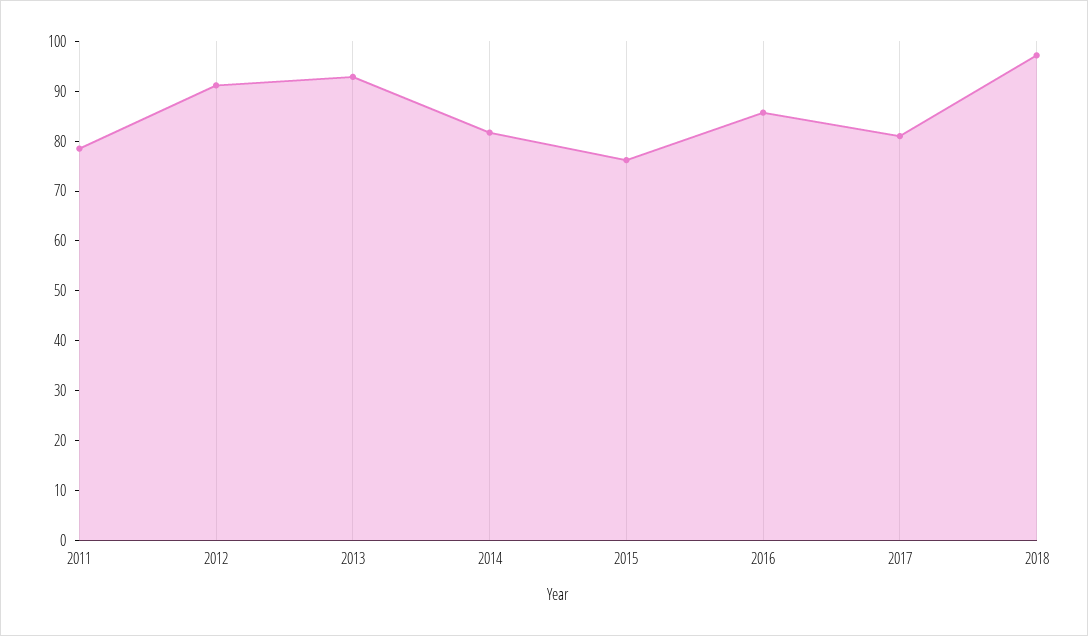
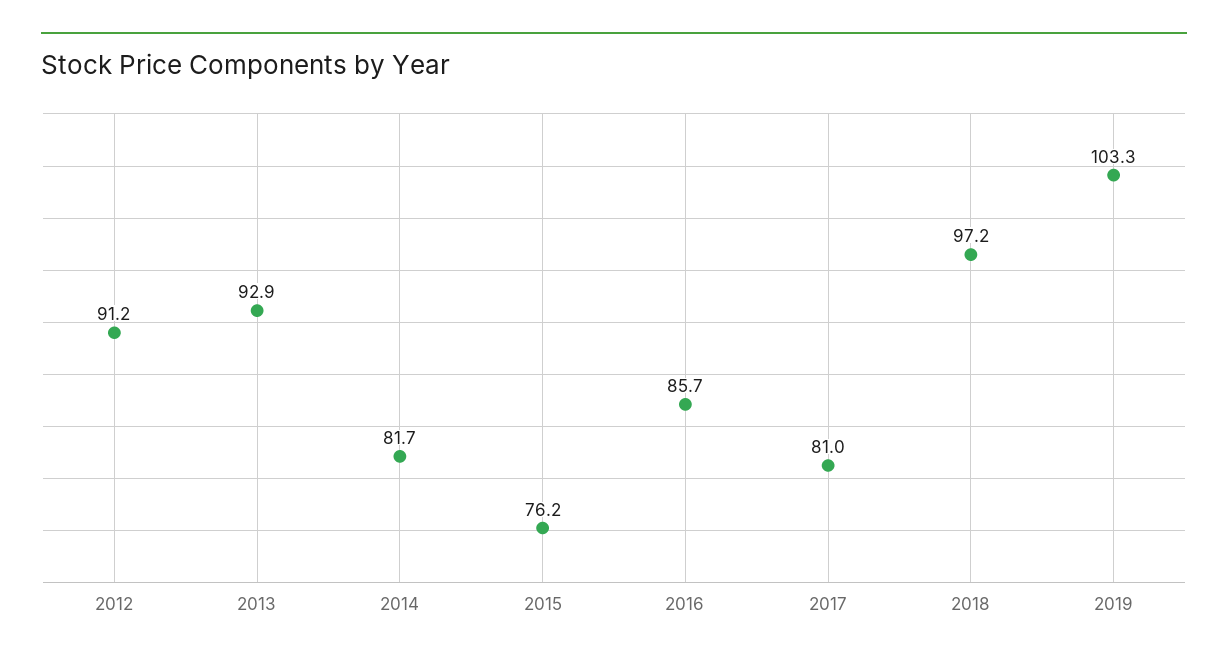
2011: 78 -> none
2019: none -> 103.3

